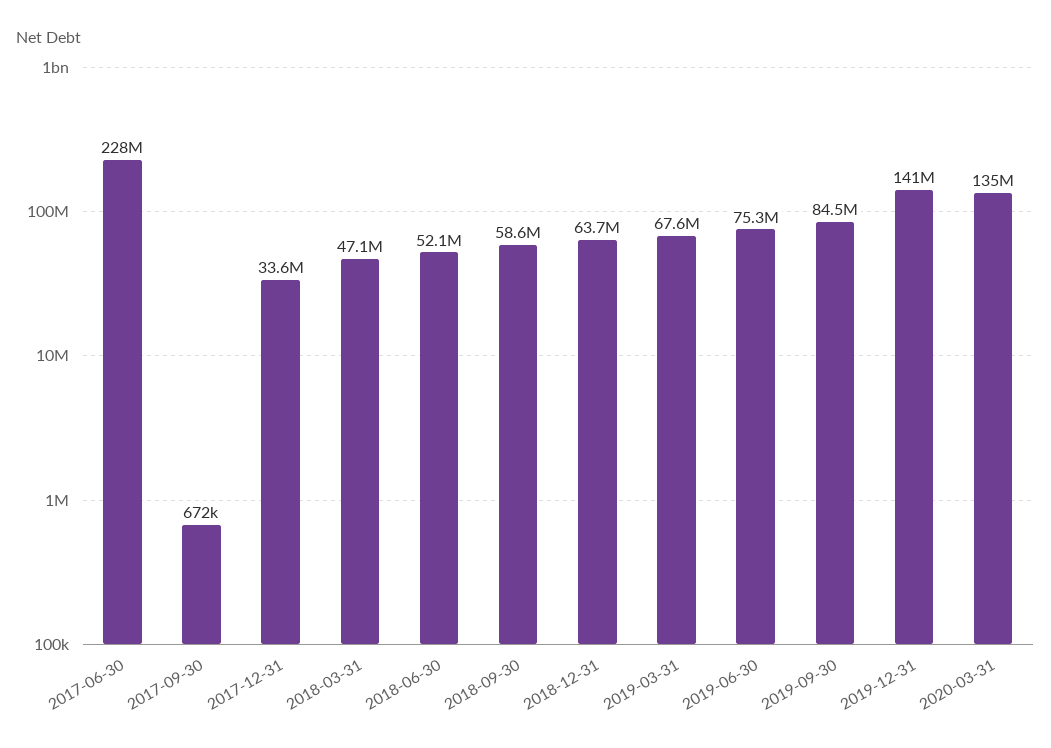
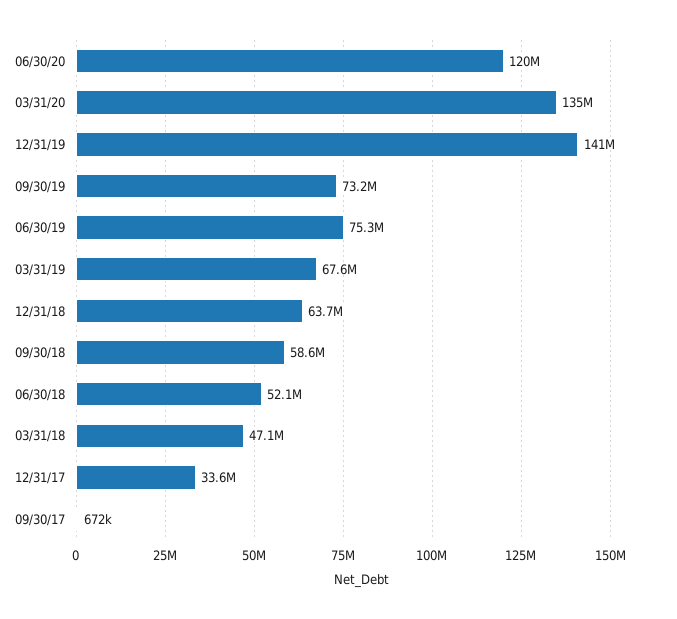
2017-06-30: 228000000 -> none
2019-09-30: 84500000 -> 73200000
06/30/20: none -> 120000000

